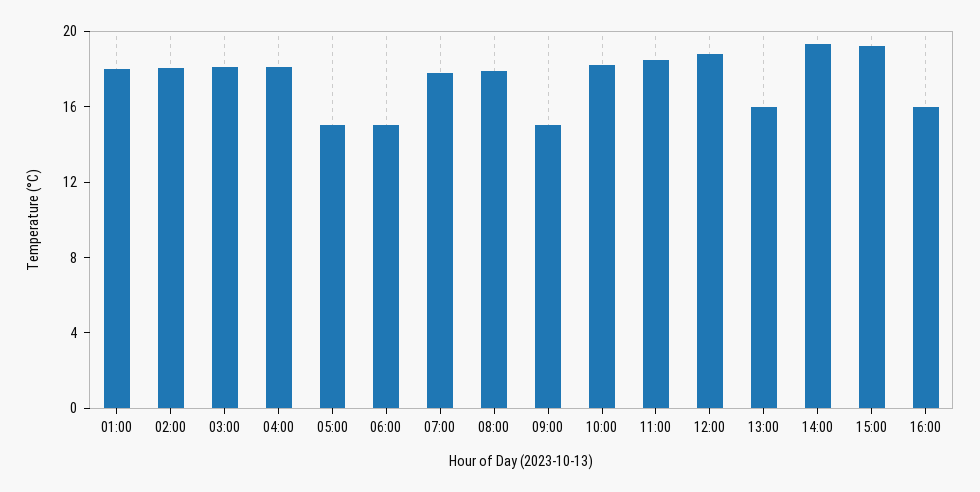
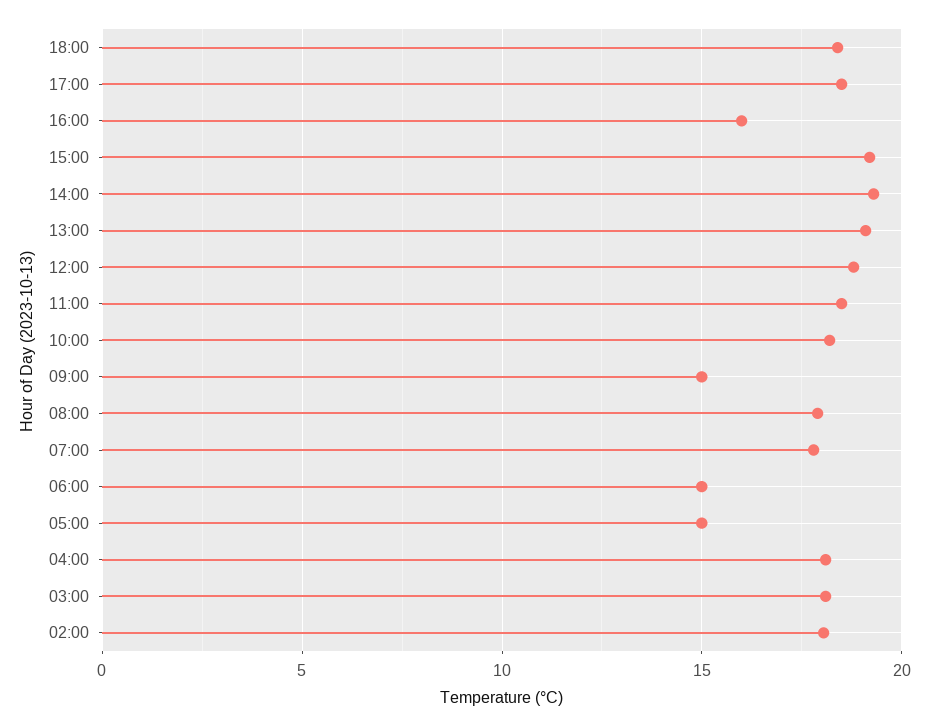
01:00: 18 -> none
13:00: 16 -> 19
18:00: none -> 18.5
17:00: none -> 18.5

